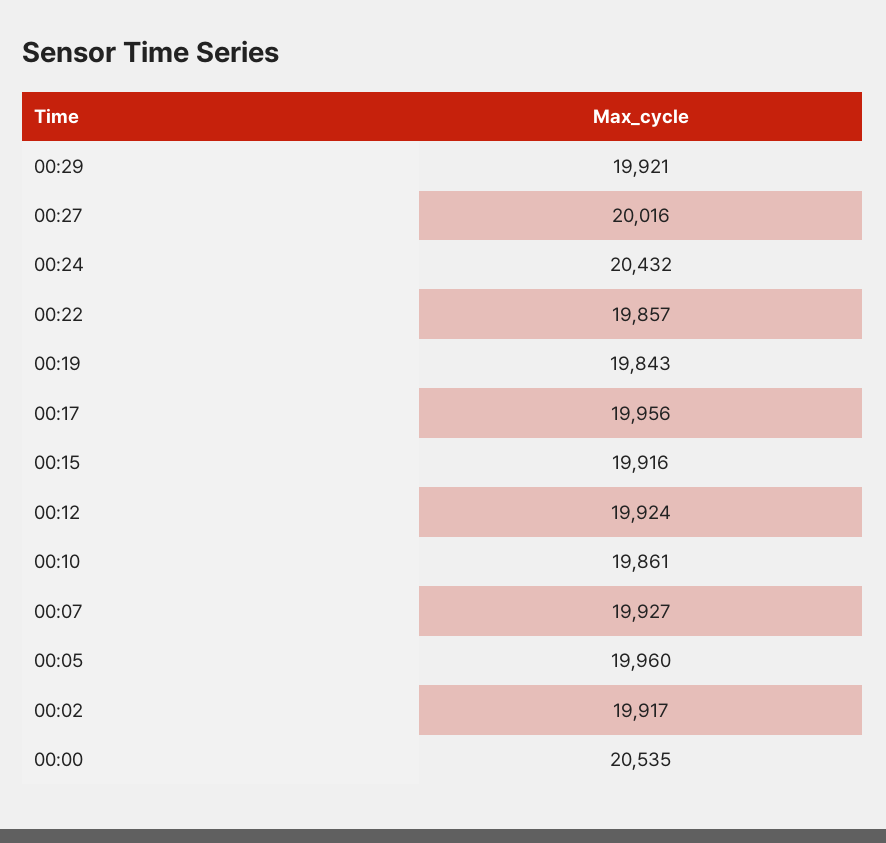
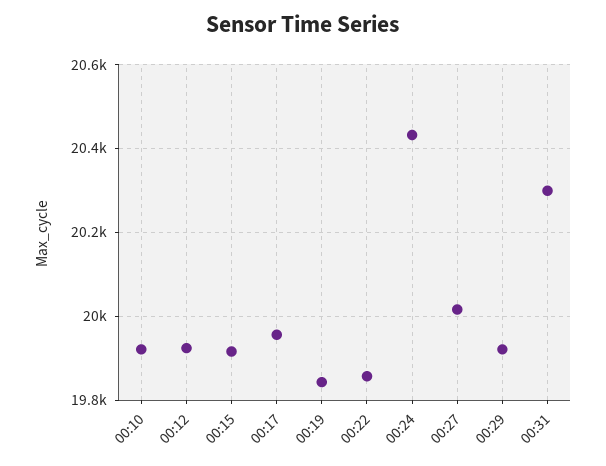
00:10: 19861 -> 19920
00:07: 19927 -> none
00:05: 19960 -> none
00:02: 19917 -> none
00:00: 20535 -> none
00:31: none -> 20300

